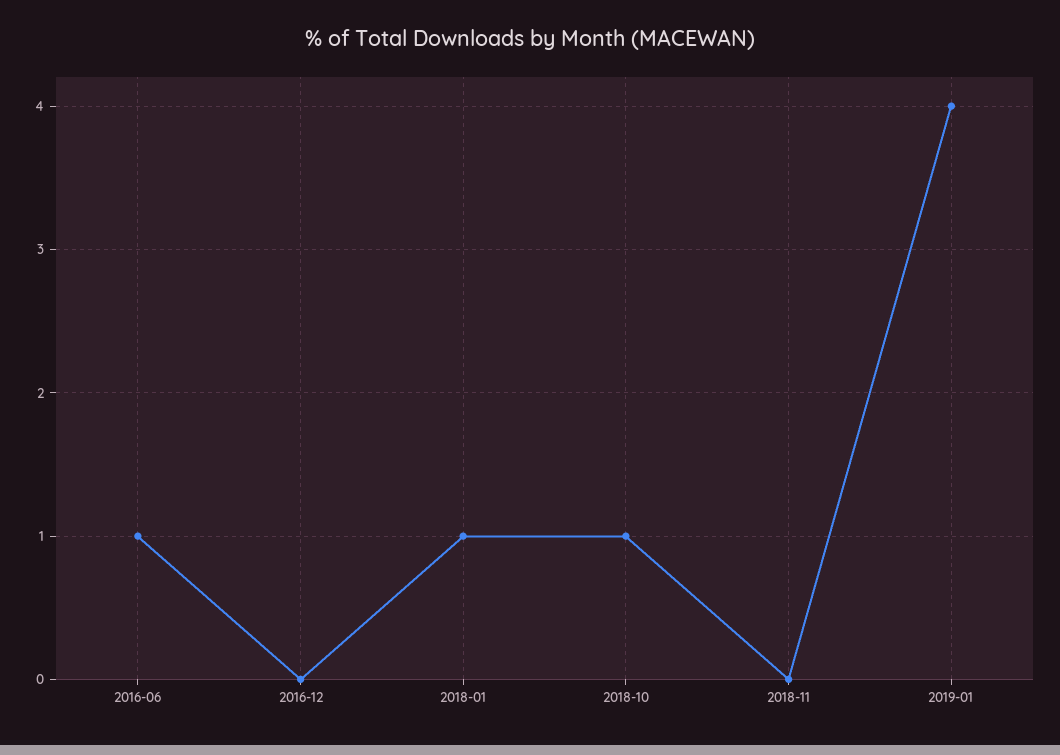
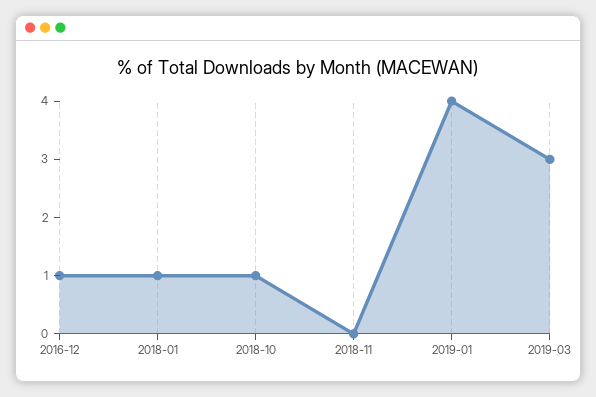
2016-06: 1 -> none
2016-12: 0 -> 1
2019-03: none -> 3

